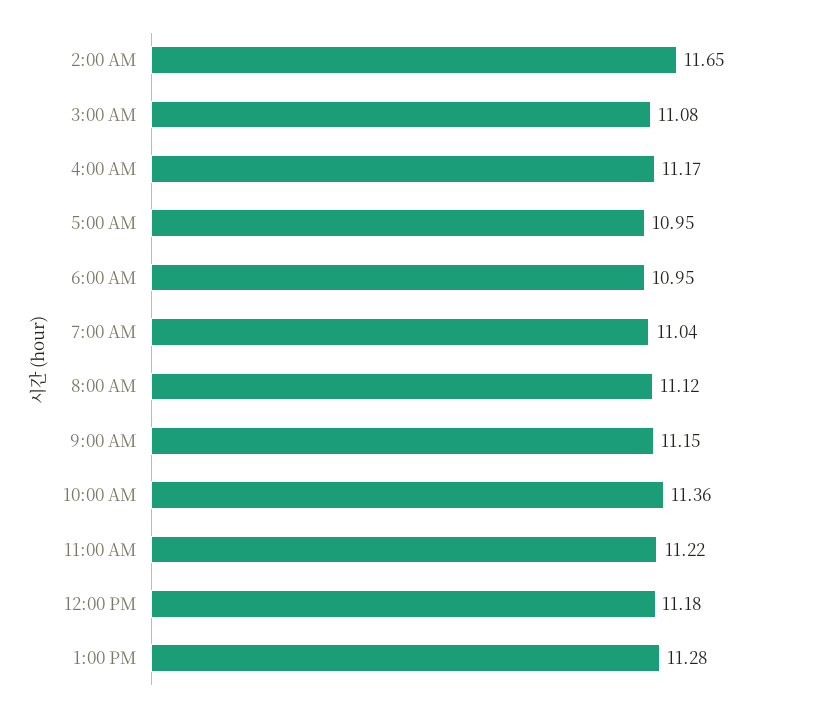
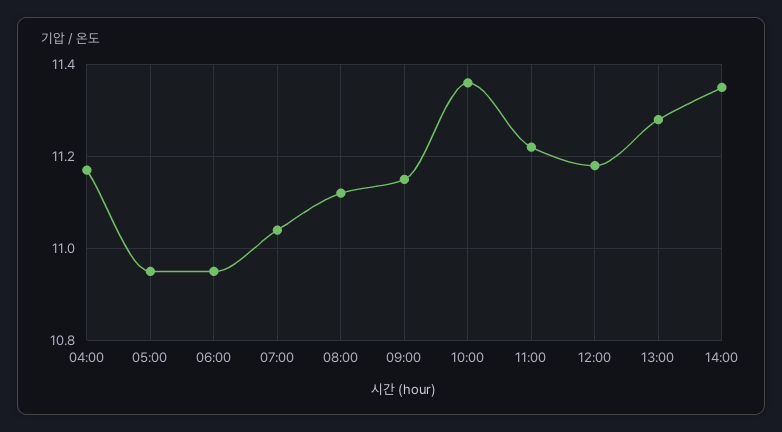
2:00 AM: 11.65 -> none
3:00 AM: 11.08 -> none
14:00: none -> 11.35

